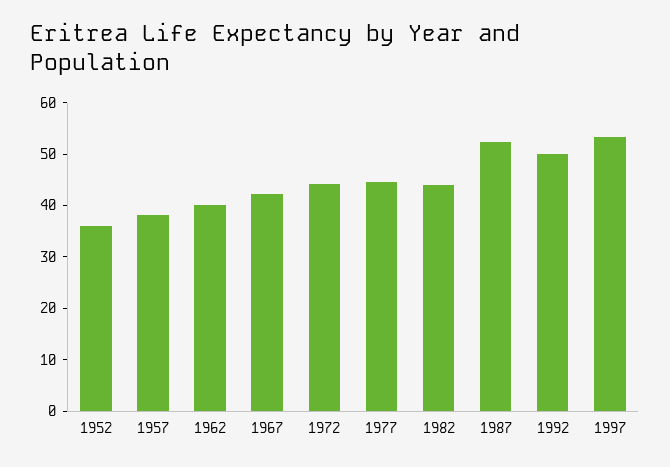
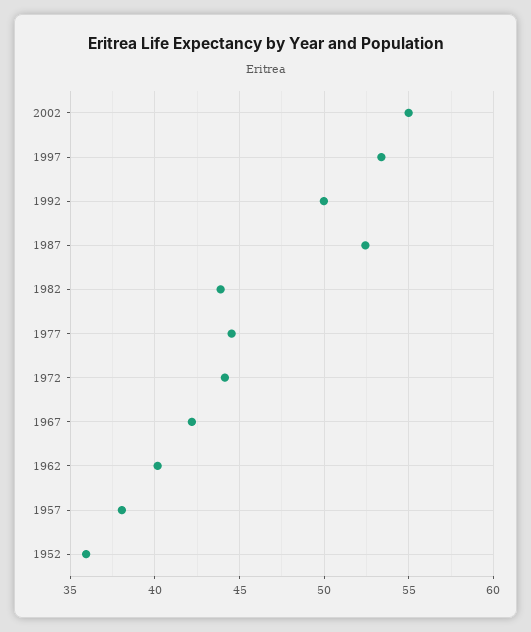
2002: none -> 55

